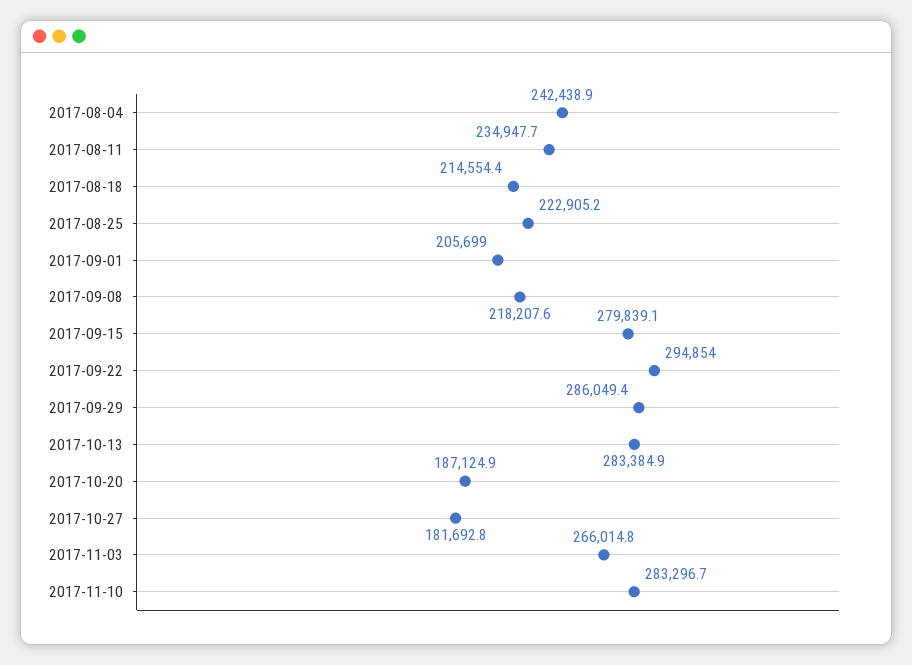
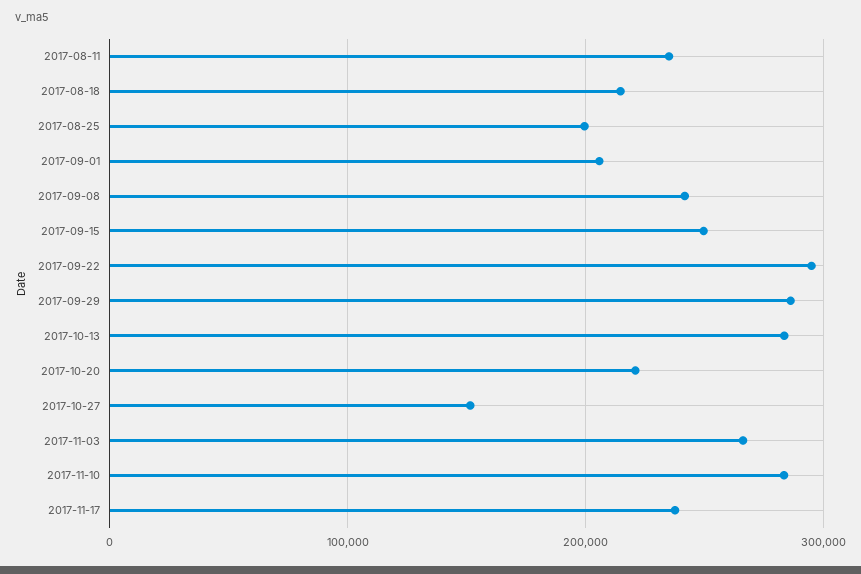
2017-08-04: 242438.9 -> none
2017-08-25: 222905.2 -> 200000
2017-09-08: 218207.6 -> 240000
2017-09-15: 279839.1 -> 250000
2017-10-20: 187124.9 -> 220000
2017-10-27: 181692.8 -> 150000
2017-11-17: none -> 240000

